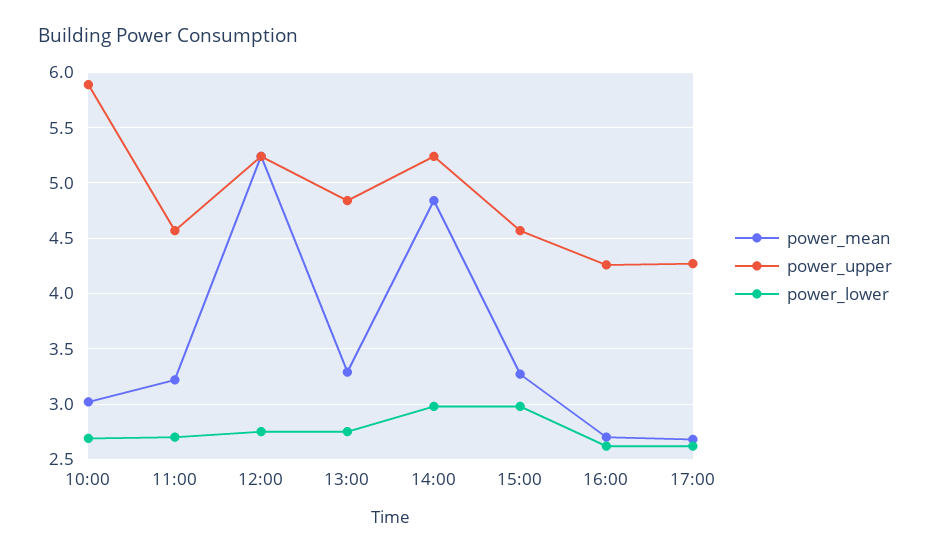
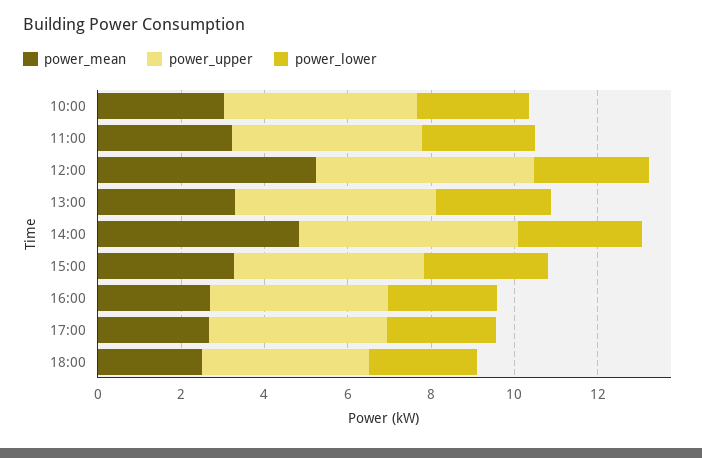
power_upper, 10:00: 5.9 -> 4.5
power_mean, 18:00: none -> 2.5
power_upper, 18:00: none -> 4
power_lower, 18:00: none -> 2.5

